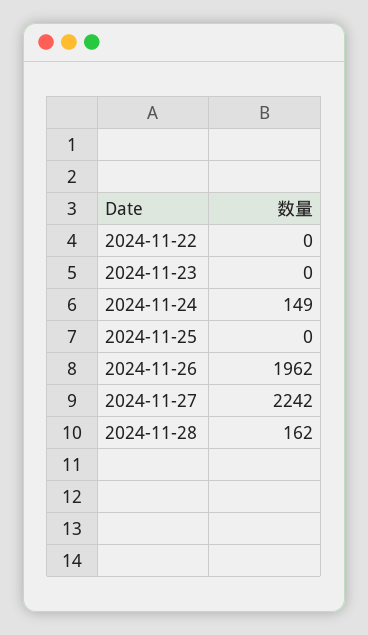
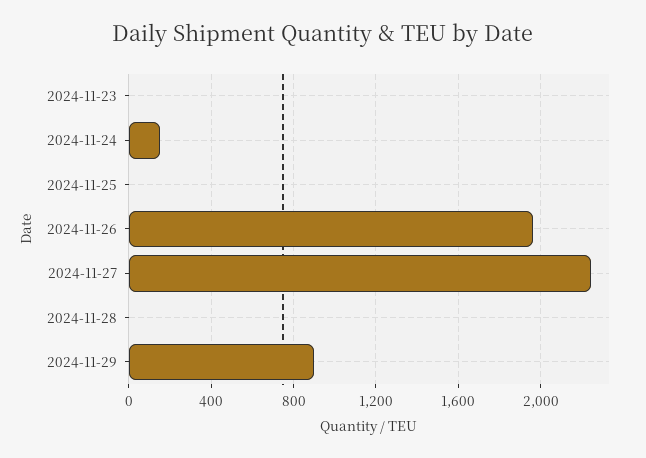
2024-11-22: 0 -> none
2024-11-28: 162 -> 0
2024-11-29: none -> 900

